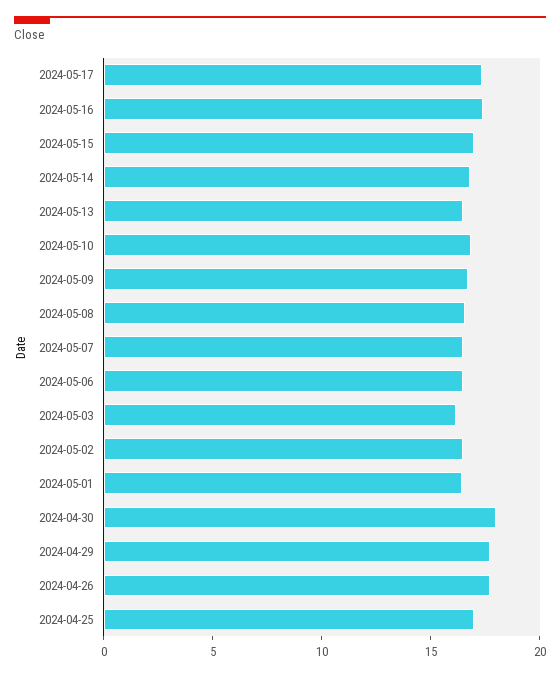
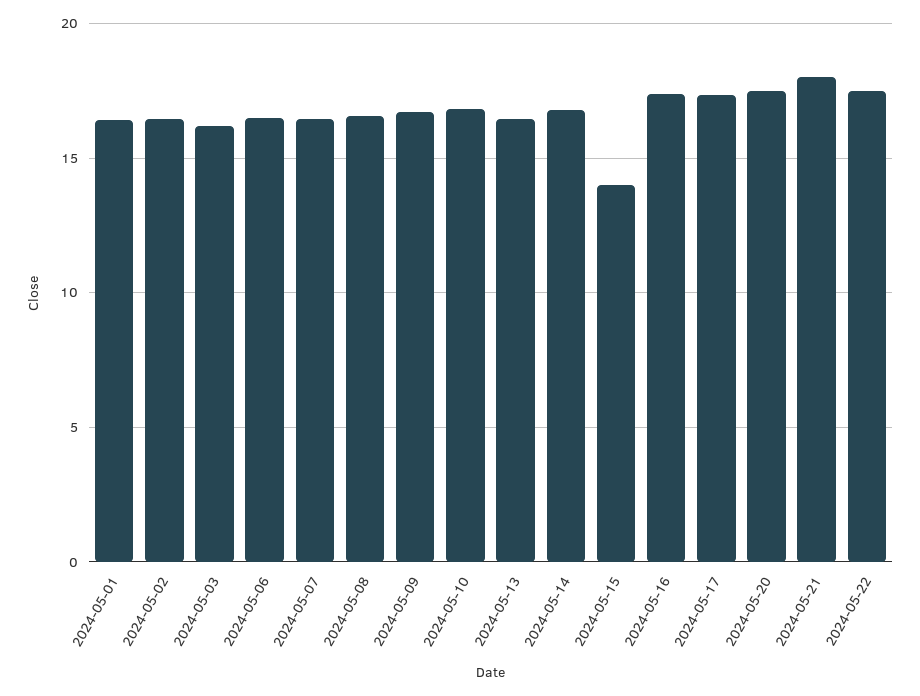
2024-05-15: 17 -> 14
2024-04-30: 18 -> none
2024-04-29: 18 -> none
2024-04-26: 18 -> none
2024-04-25: 17 -> none
2024-05-20: none -> 17.5
2024-05-21: none -> 18
2024-05-22: none -> 17.5

